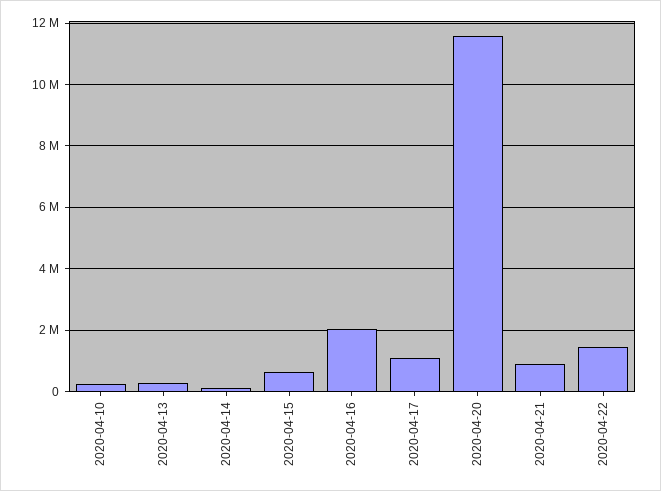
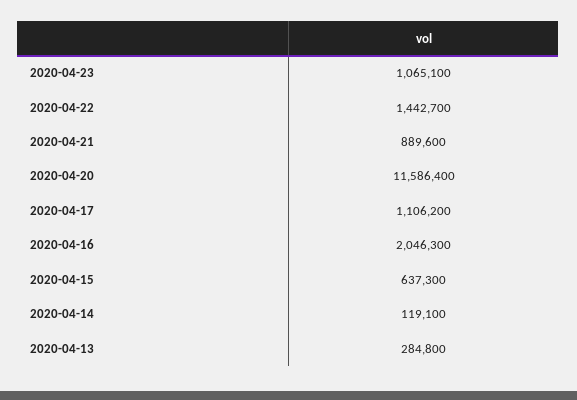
2020-04-10: 200000 -> none
2020-04-23: none -> 1065100

